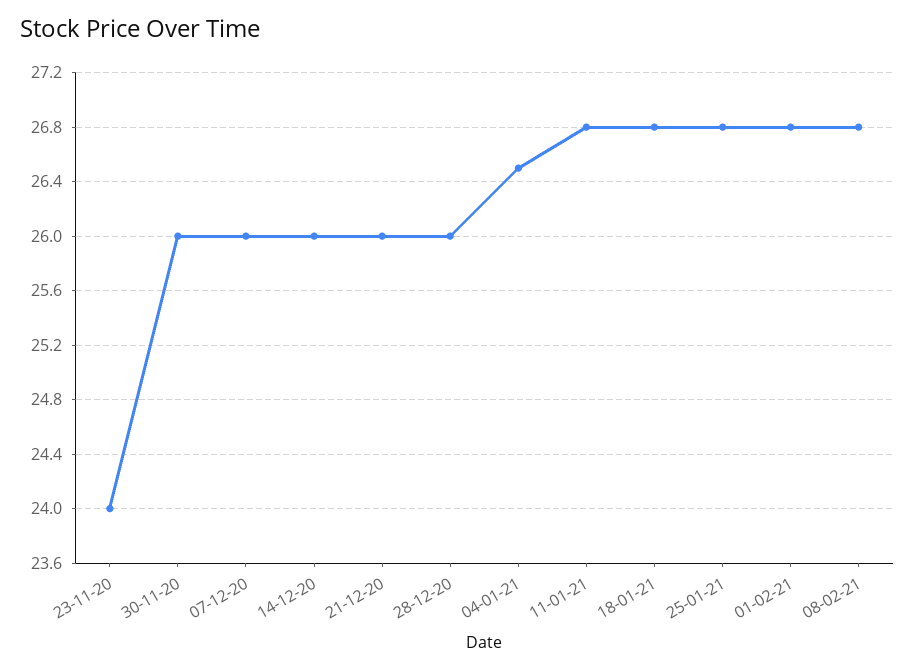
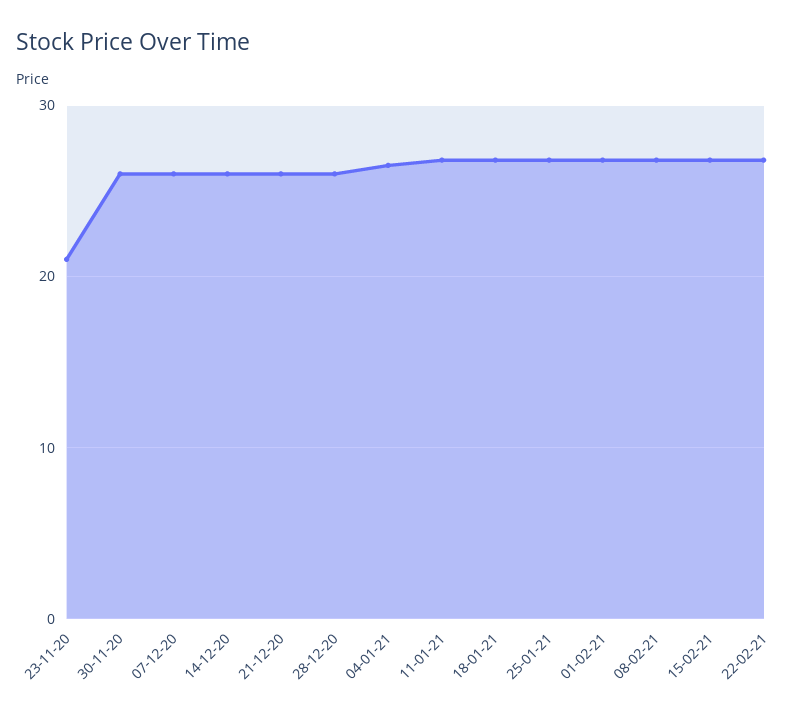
23-11-20: 24 -> 21
15-02-21: none -> 27
22-02-21: none -> 27

